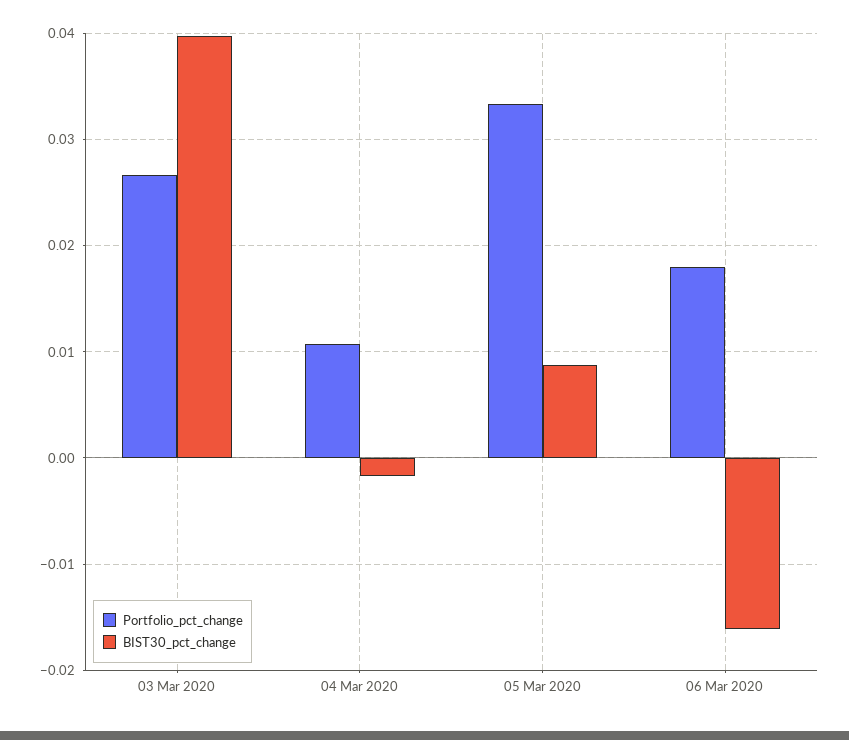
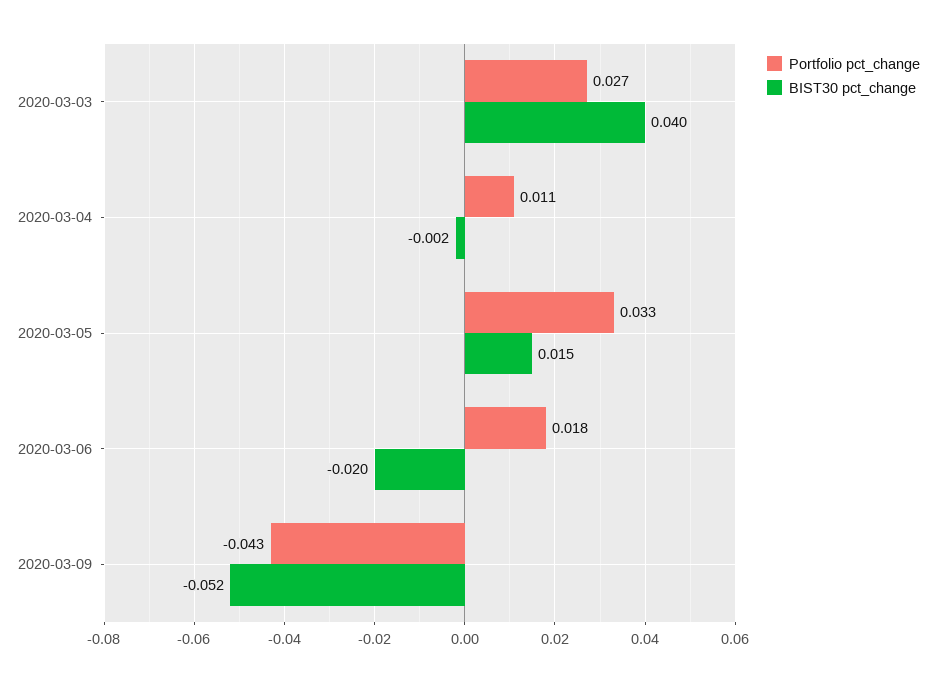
BIST30_pct_change, 05 Mar 2020: 0.009 -> 0.015
BIST30_pct_change, 06 Mar 2020: -0.016 -> -0.02
Portfolio_pct_change, 2020-03-09: none -> -0.043
BIST30_pct_change, 2020-03-09: none -> -0.052

